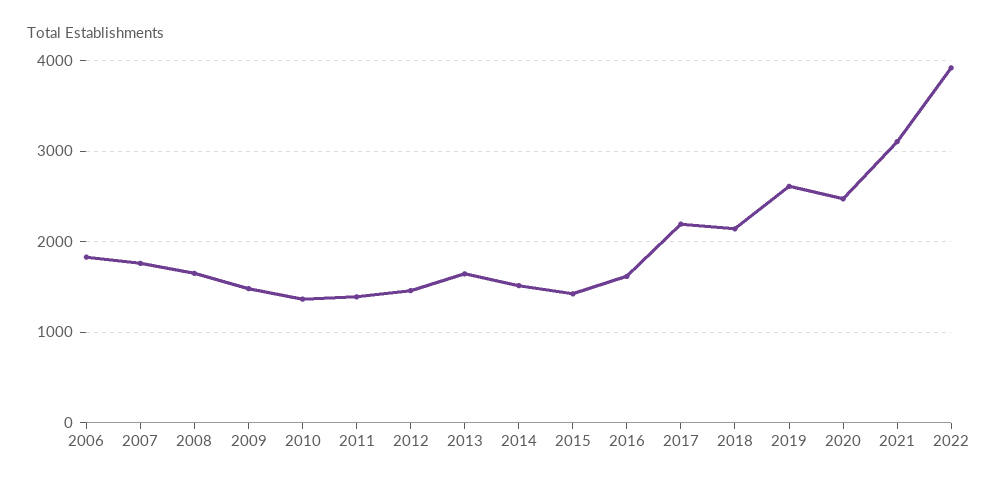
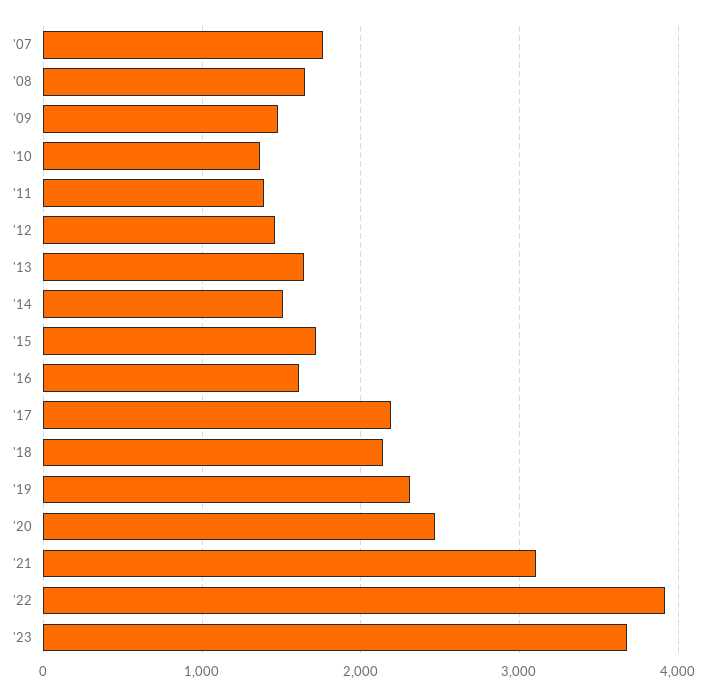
2006: 1800 -> none
2015: 1400 -> 1700
2019: 2600 -> 2300
'23: none -> 3700

